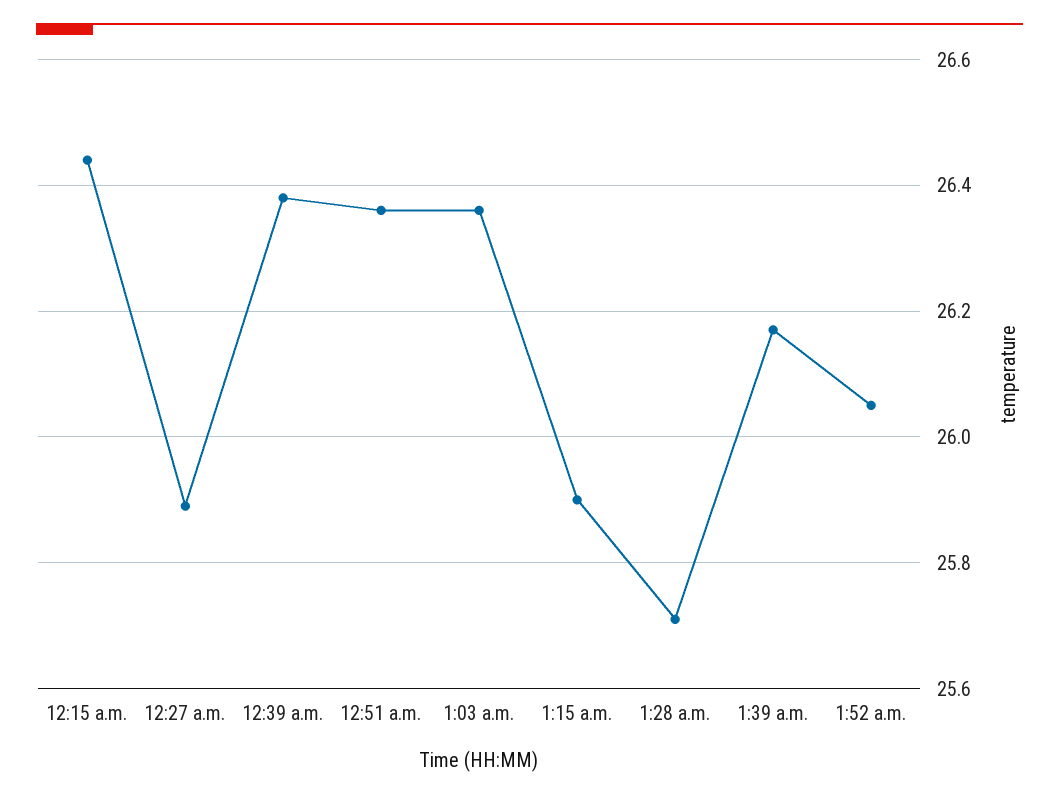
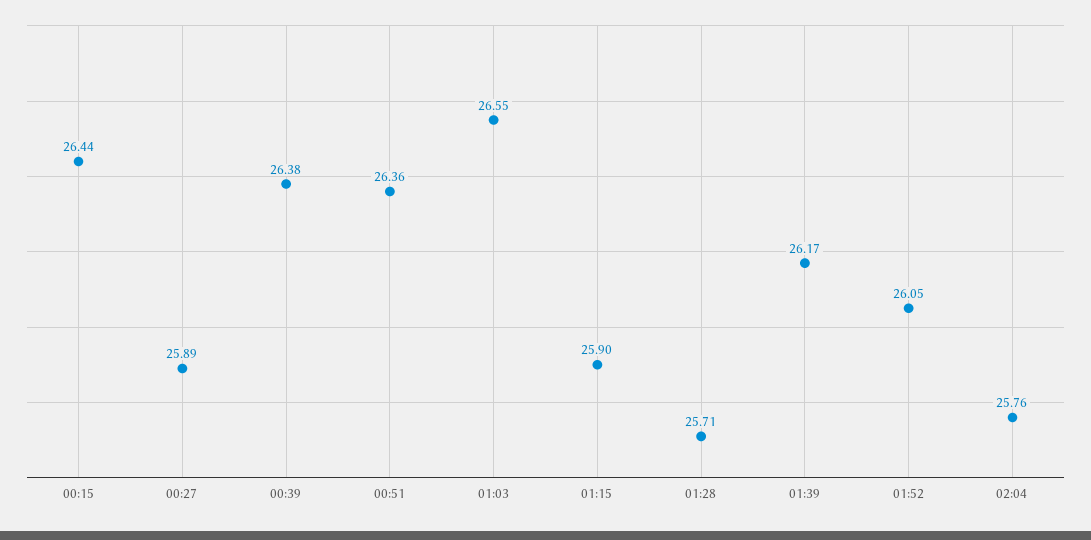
1:03 a.m.: 26.35 -> 26.55
02:04: none -> 25.76

